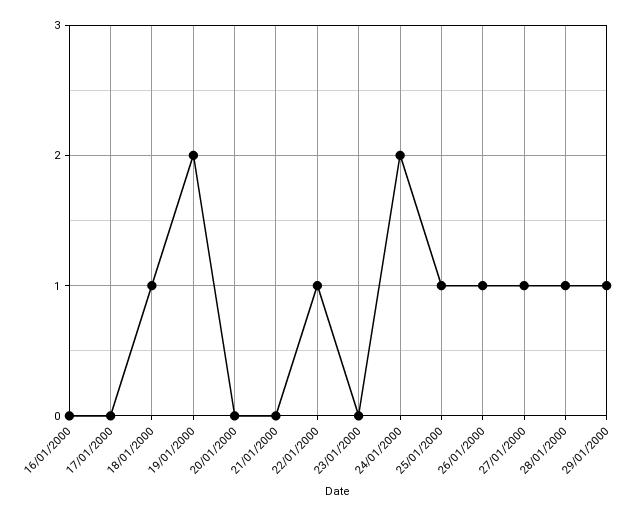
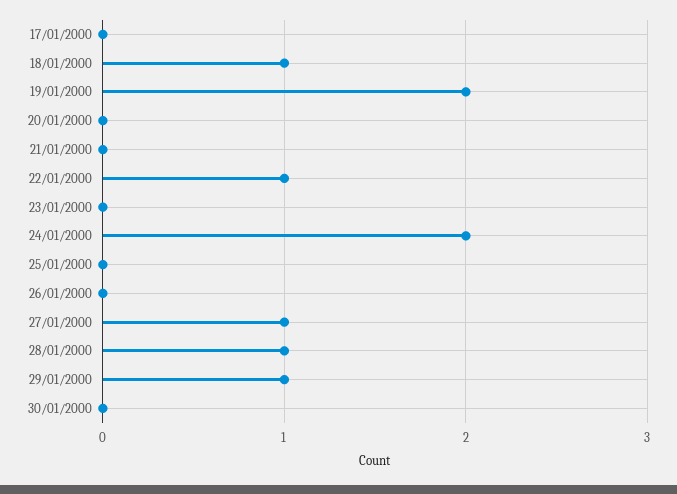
16/01/2000: 0 -> none
25/01/2000: 1 -> 0
26/01/2000: 1 -> 0
30/01/2000: none -> 0

